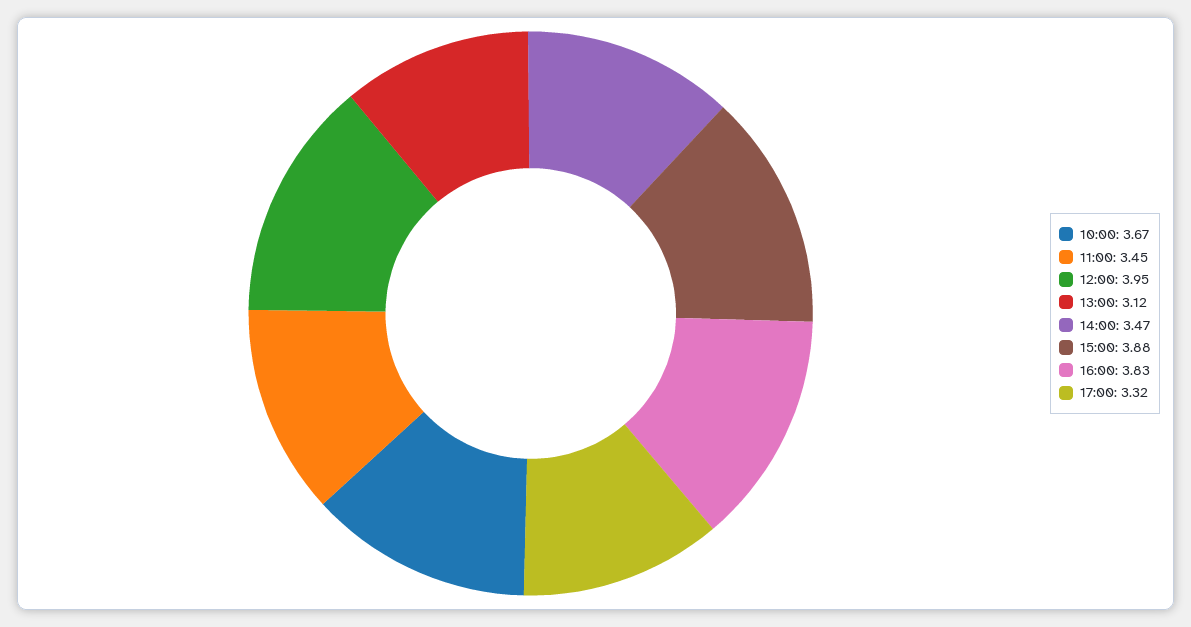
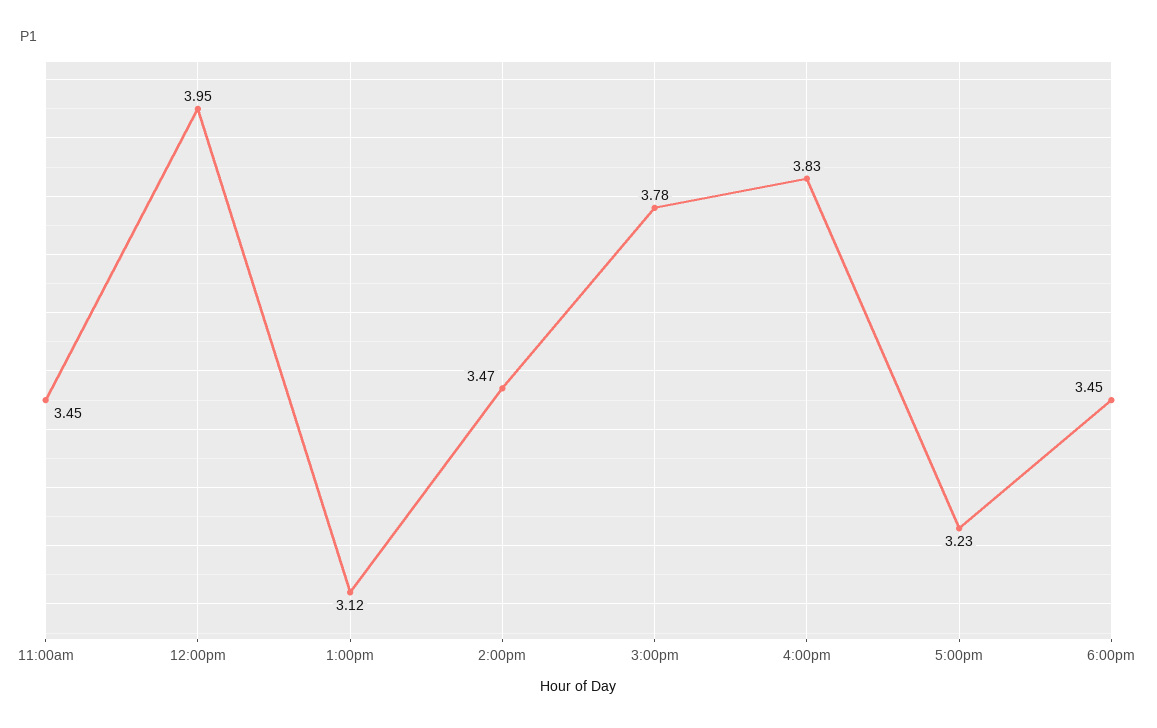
10:00: 3.67 -> none
15:00: 3.88 -> 3.78
17:00: 3.32 -> 3.23
6:00pm: none -> 3.45

